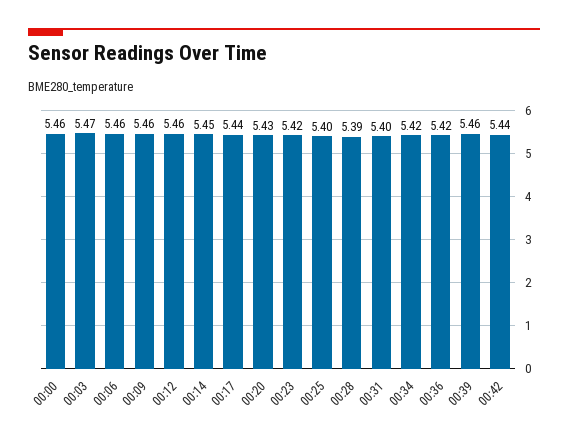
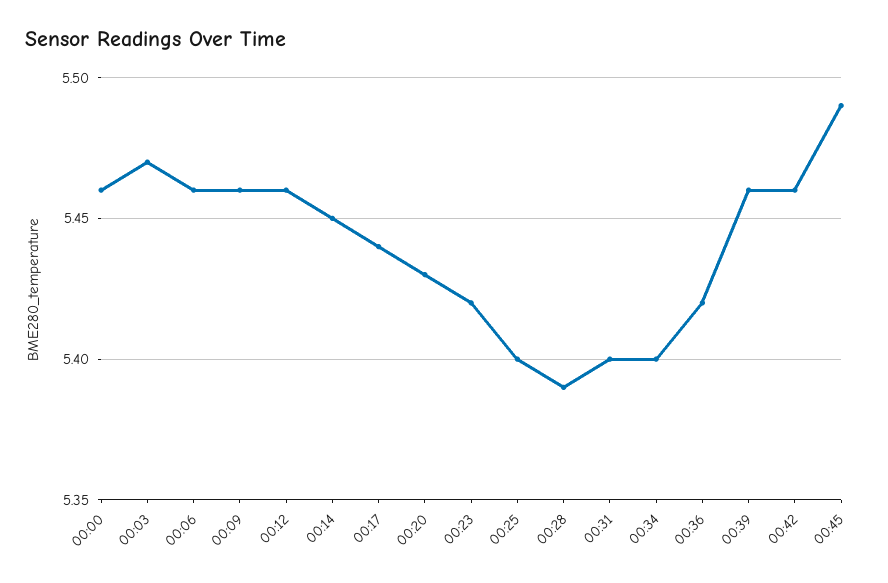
00:34: 5.42 -> 5.4
00:42: 5.44 -> 5.46
00:45: none -> 5.49

